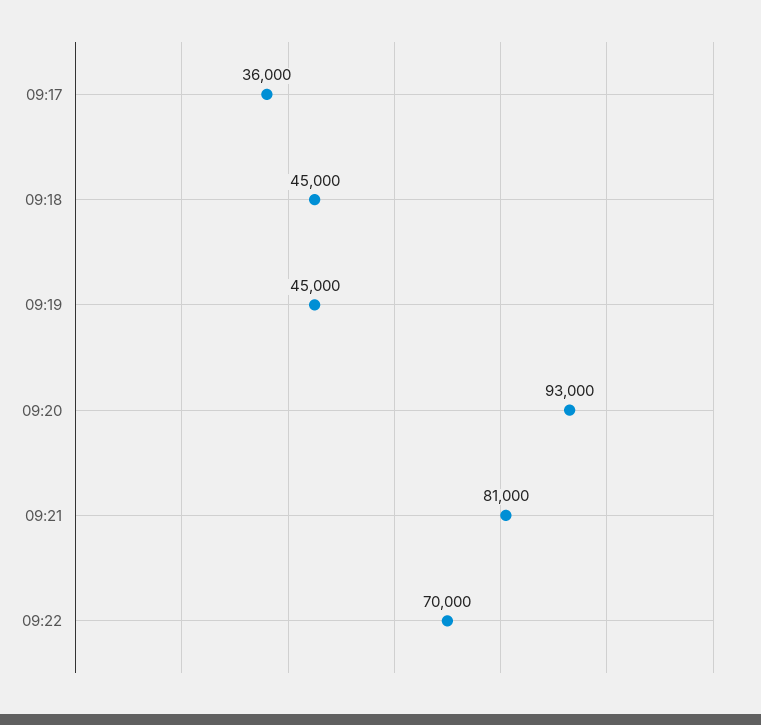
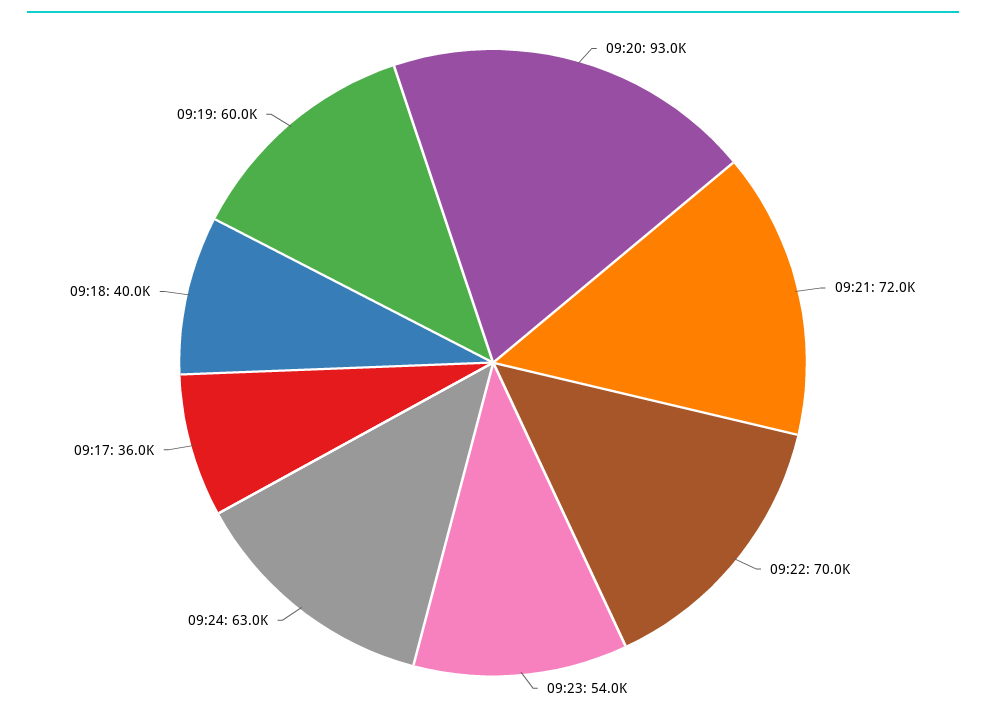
09:18: 45000 -> 40000
09:19: 45000 -> 60000
09:21: 81000 -> 72000
09:23: none -> 54000
09:24: none -> 63000

